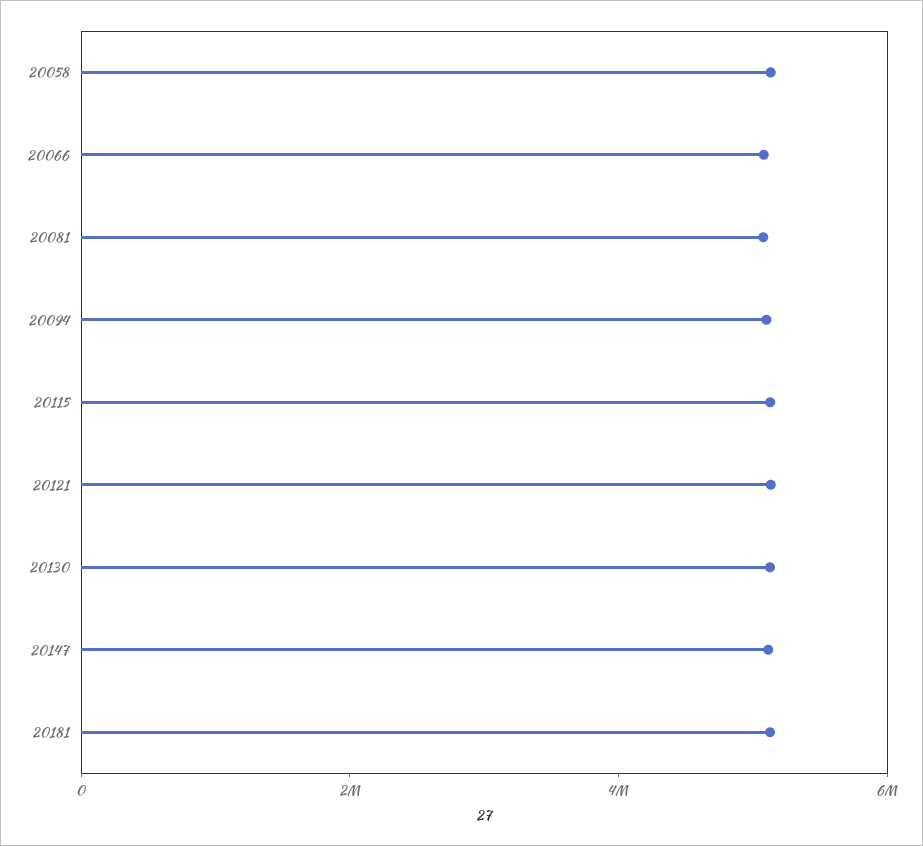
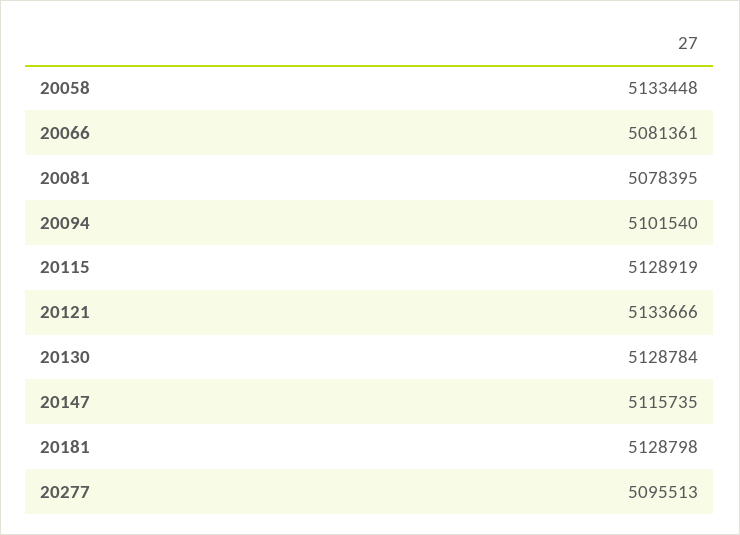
20277: none -> 5095513

